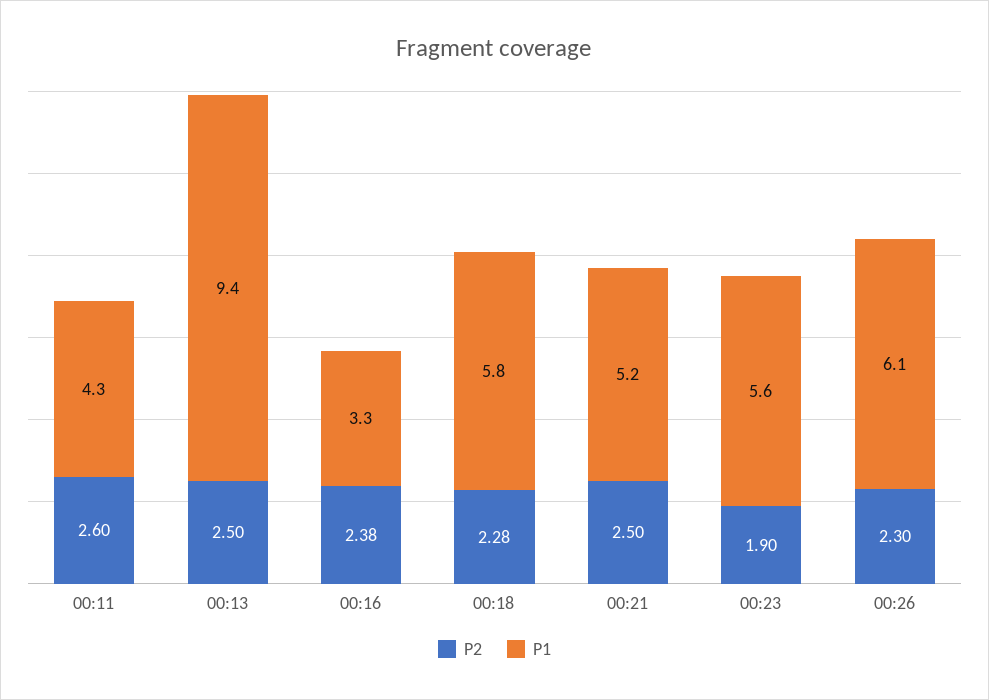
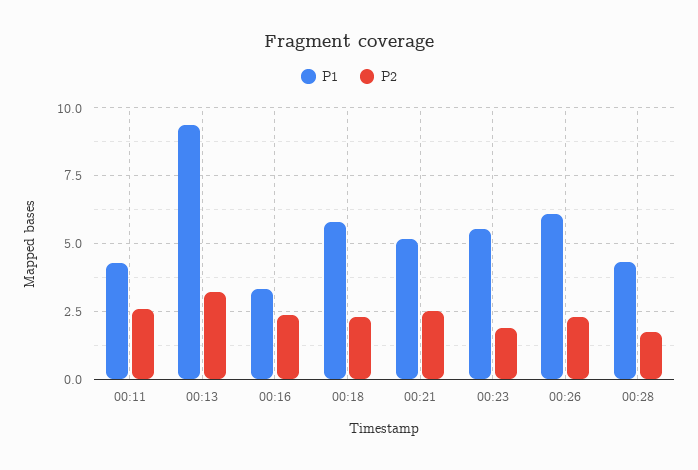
P2, 00:13: 2.5 -> 3.25
P1, 00:28: none -> 4.25
P2, 00:28: none -> 1.75

